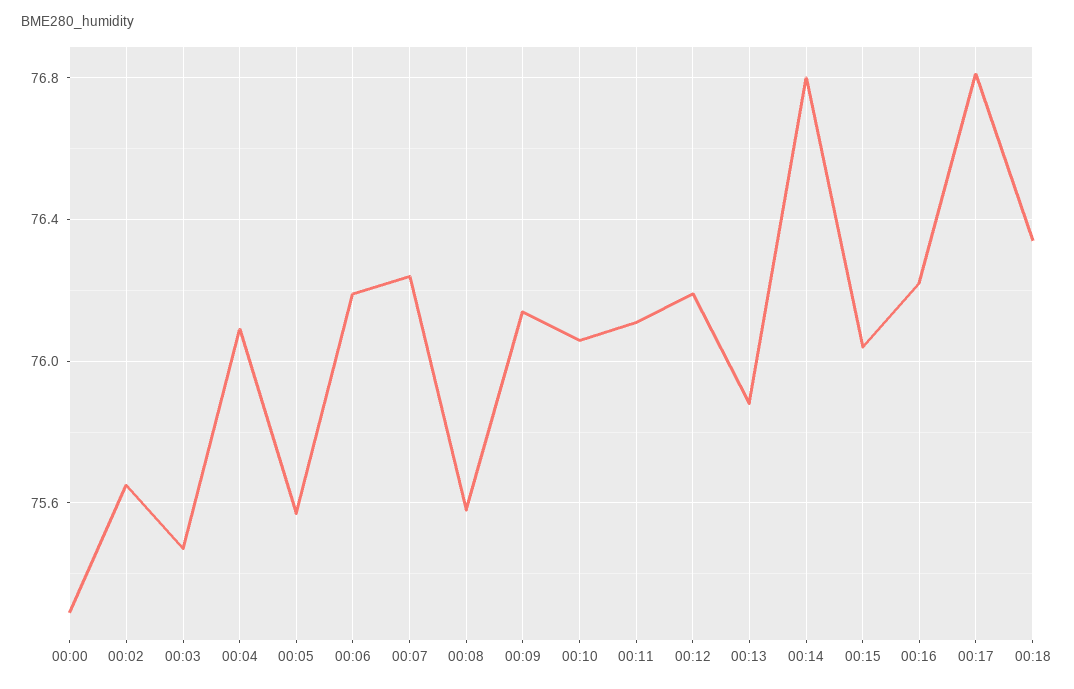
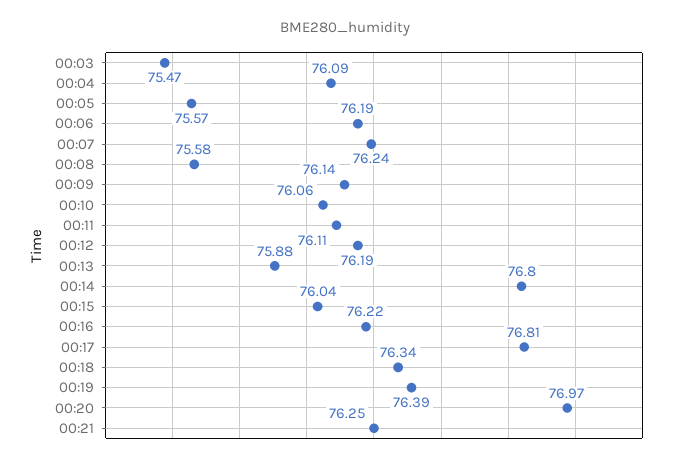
00:00: 75.3 -> none
00:02: 75.65 -> none
00:19: none -> 76.39
00:20: none -> 76.97
00:21: none -> 76.25

